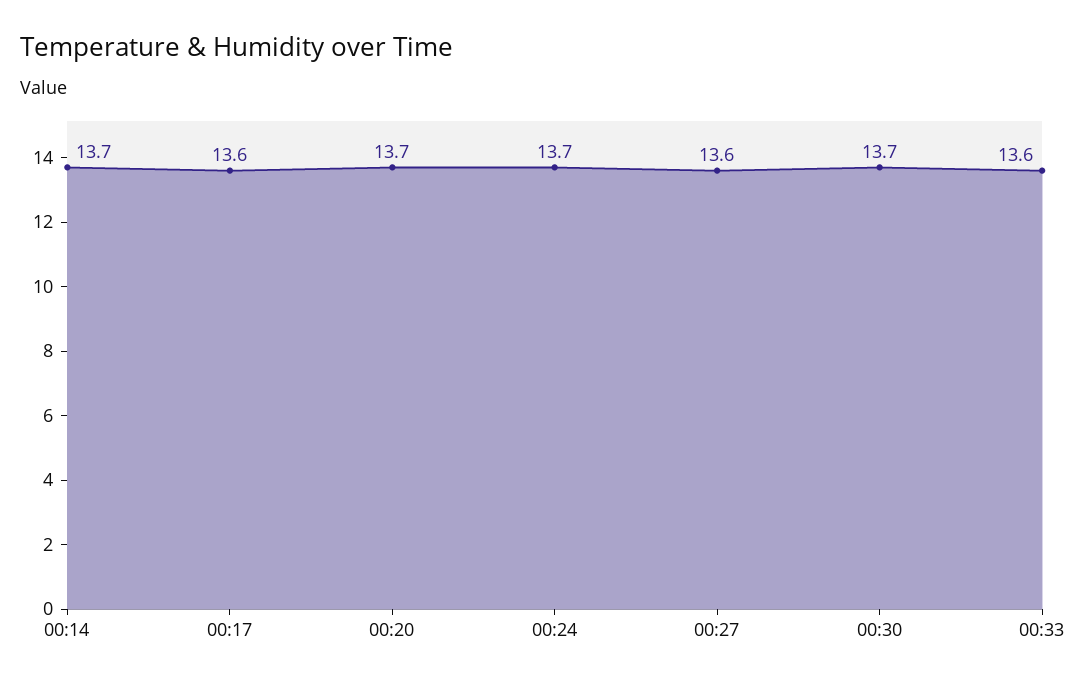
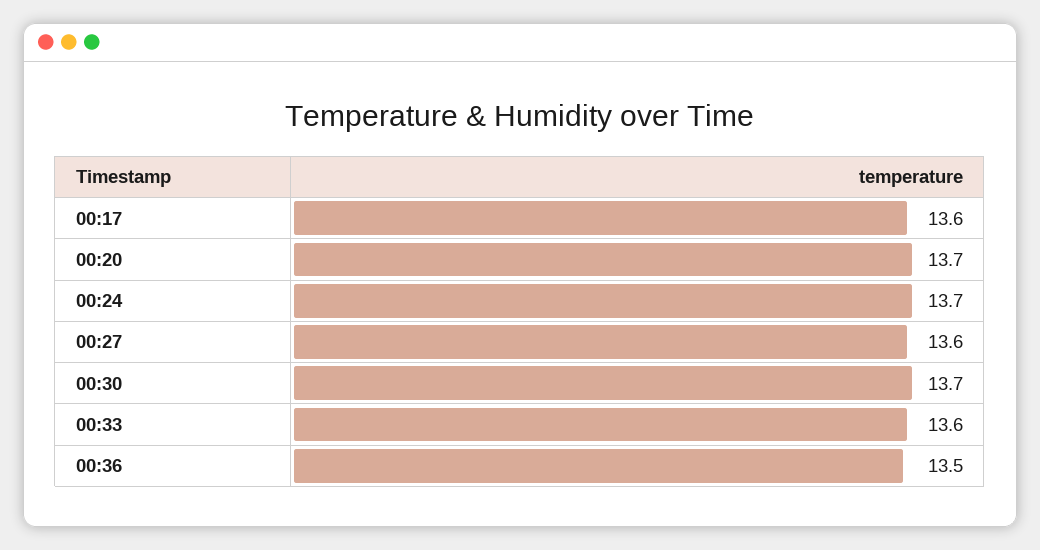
00:14: 13.7 -> none
00:36: none -> 13.5

